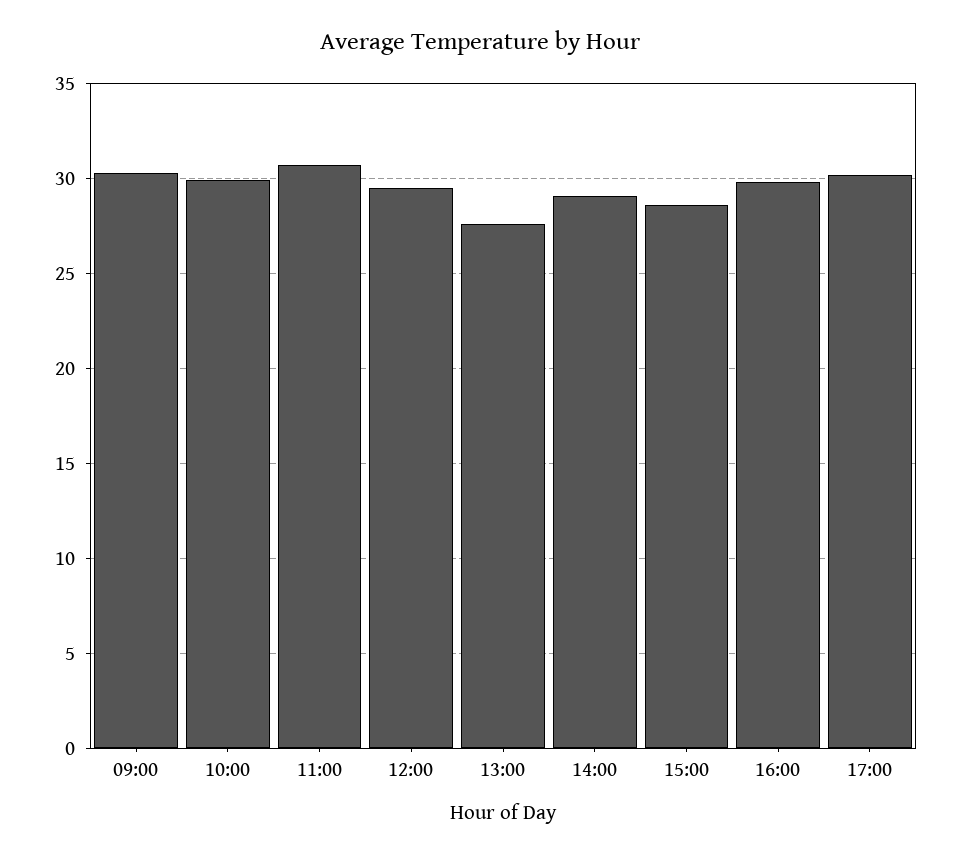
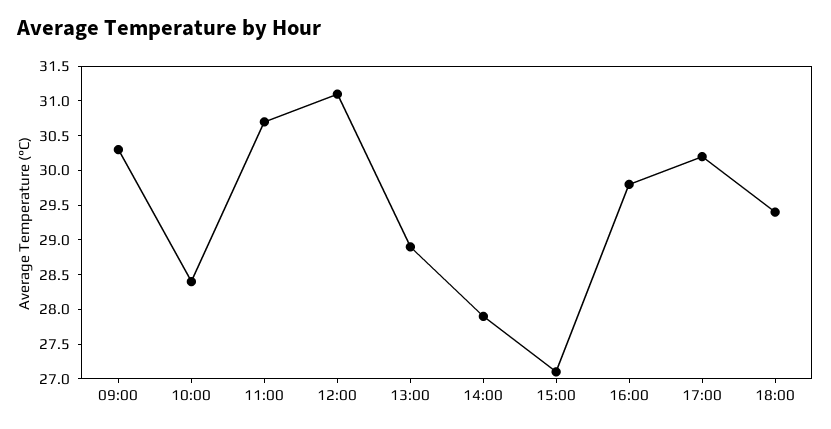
10:00: 30 -> 28.5
12:00: 29.5 -> 31
13:00: 27.5 -> 29
14:00: 29 -> 28
15:00: 28.5 -> 27
18:00: none -> 29.5

